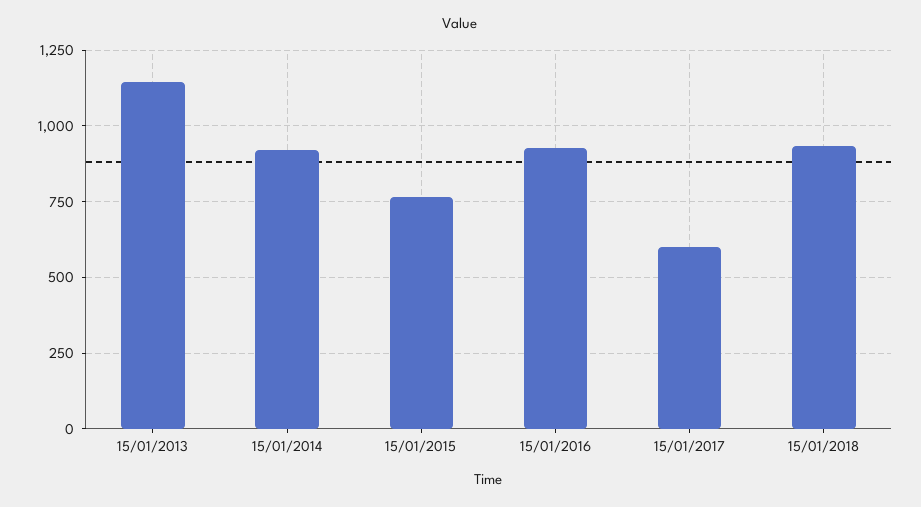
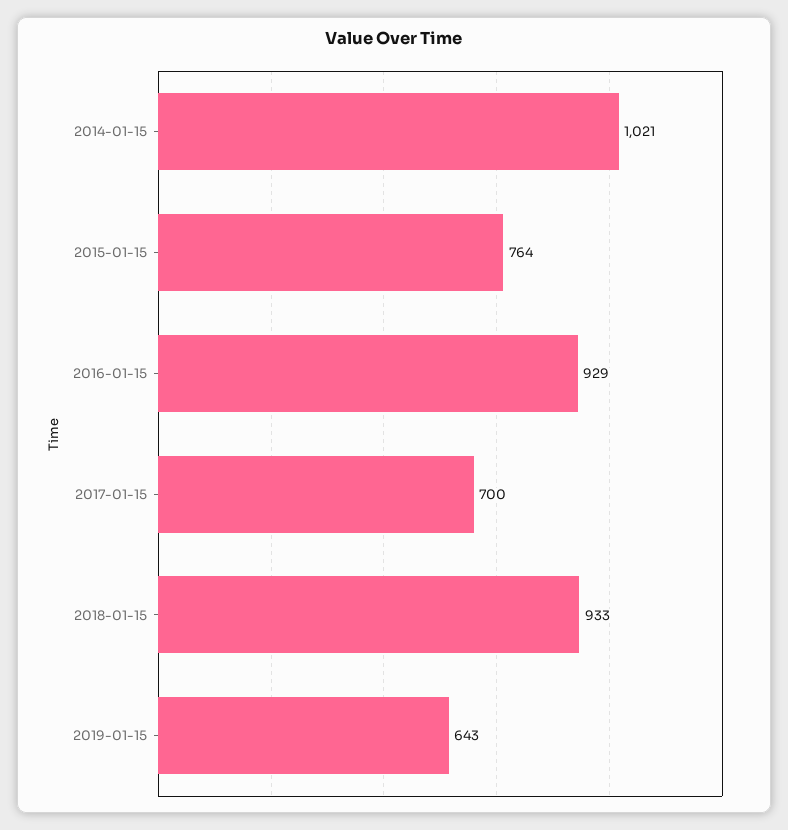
15/01/2013: 1150 -> none
15/01/2014: 925 -> 1021
15/01/2017: 600 -> 700
2019-01-15: none -> 643

